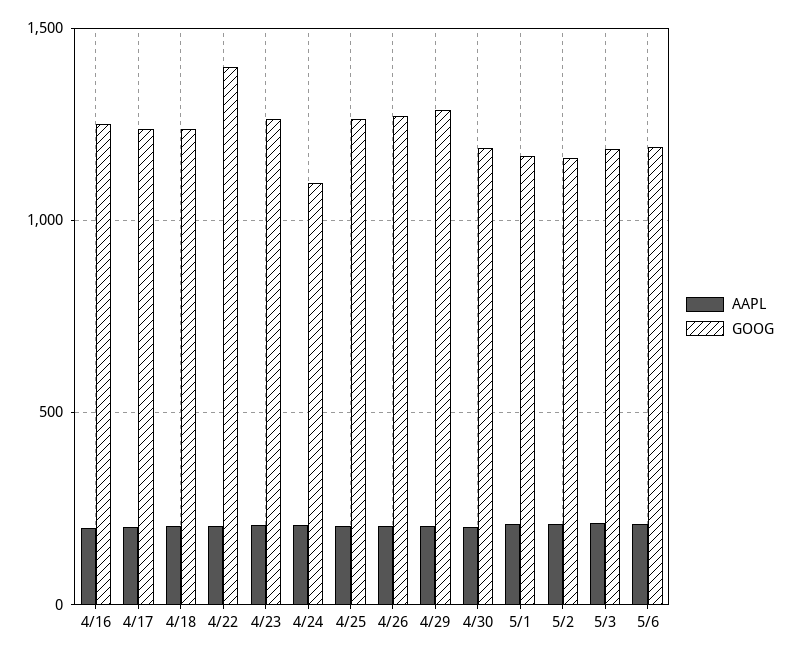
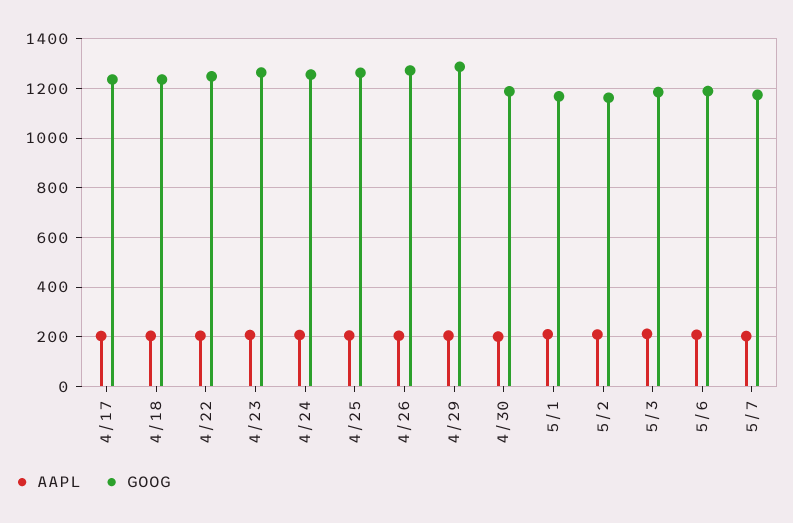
AAPL, 4/16: 200 -> none
GOOG, 4/16: 1250 -> none
GOOG, 4/22: 1400 -> 1250
GOOG, 4/24: 1100 -> 1250
AAPL, 5/7: none -> 200
GOOG, 5/7: none -> 1175

